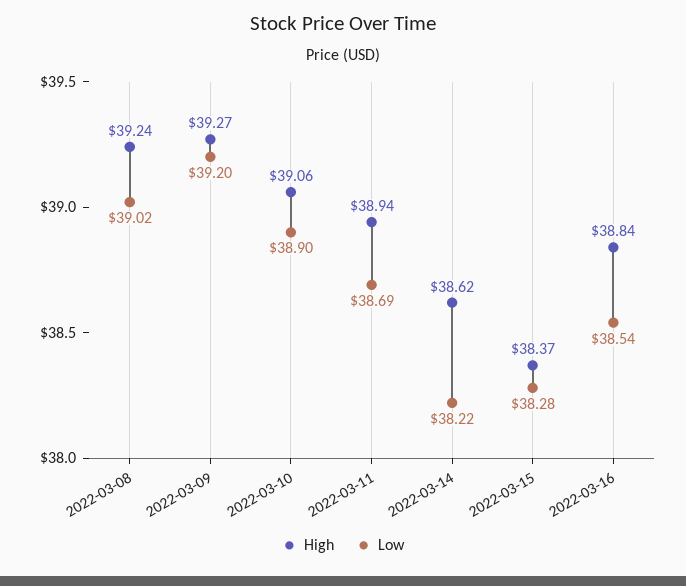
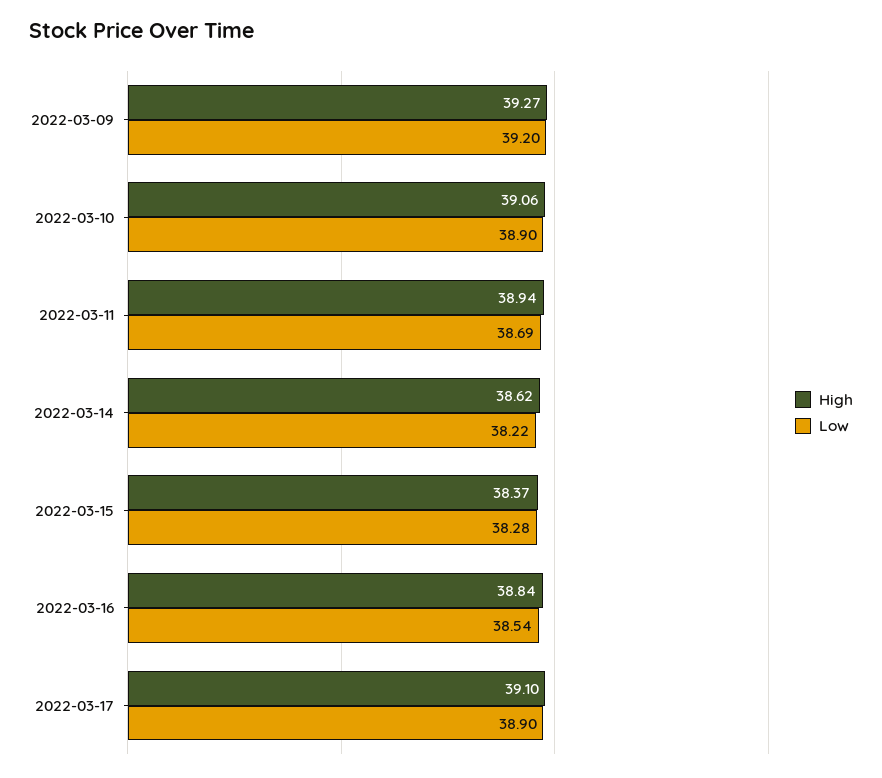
High, 2022-03-08: 39.24 -> none
Low, 2022-03-08: 39.02 -> none
High, 2022-03-17: none -> 39.1
Low, 2022-03-17: none -> 38.9

